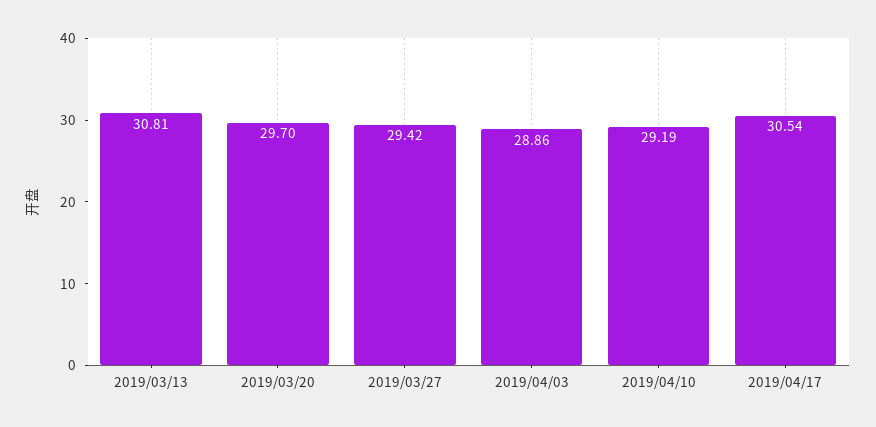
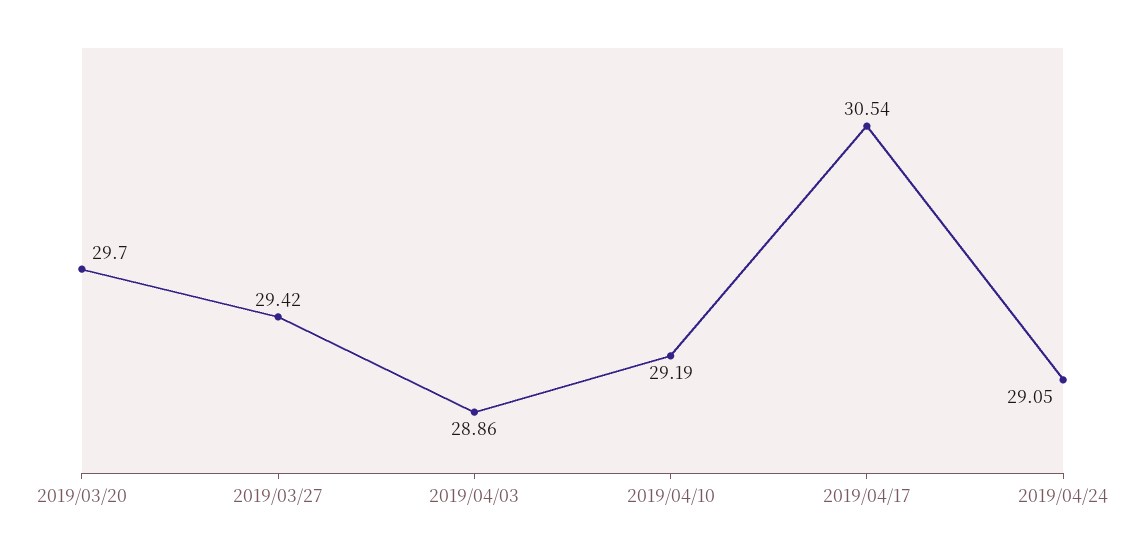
2019/03/13: 30.81 -> none
2019/04/24: none -> 29.05

